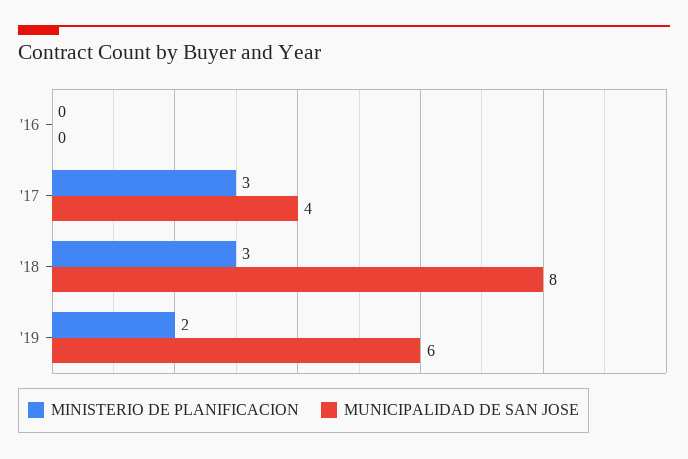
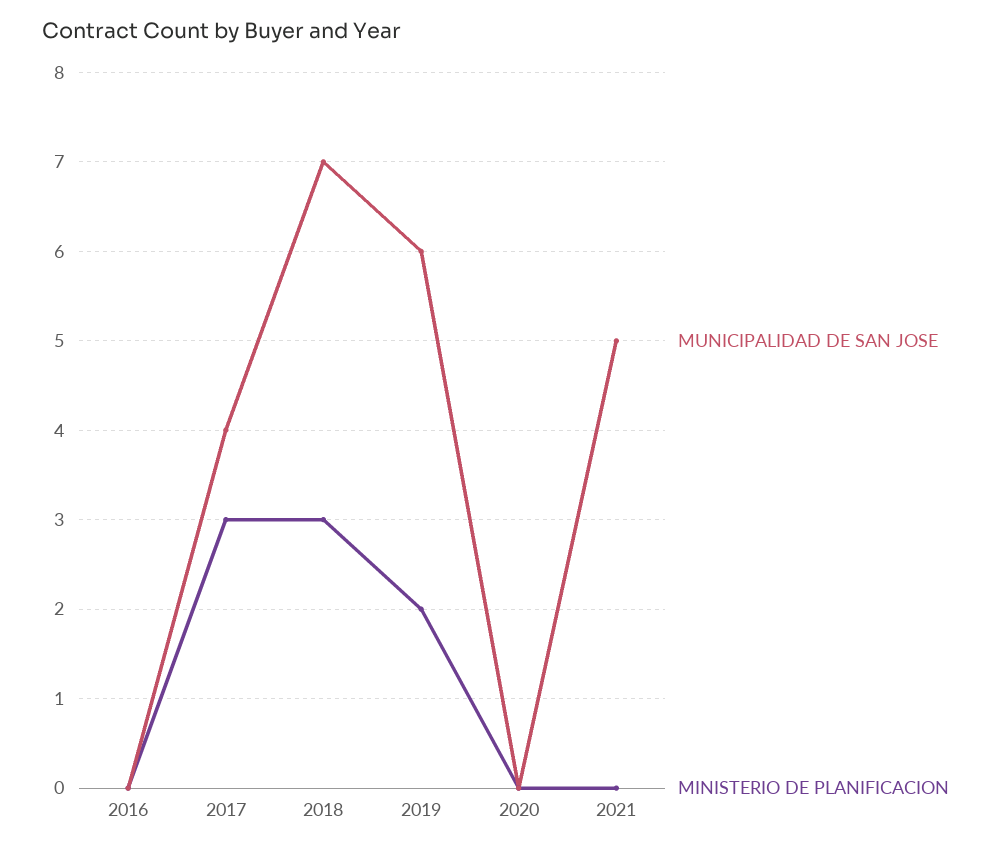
MUNICIPALIDAD DE SAN JOSE, '18: 8 -> 7
MUNICIPALIDAD DE SAN JOSE, 2020: none -> 0
MINISTERIO DE PLANIFICACION, 2020: none -> 0
MUNICIPALIDAD DE SAN JOSE, 2021: none -> 5
MINISTERIO DE PLANIFICACION, 2021: none -> 0

